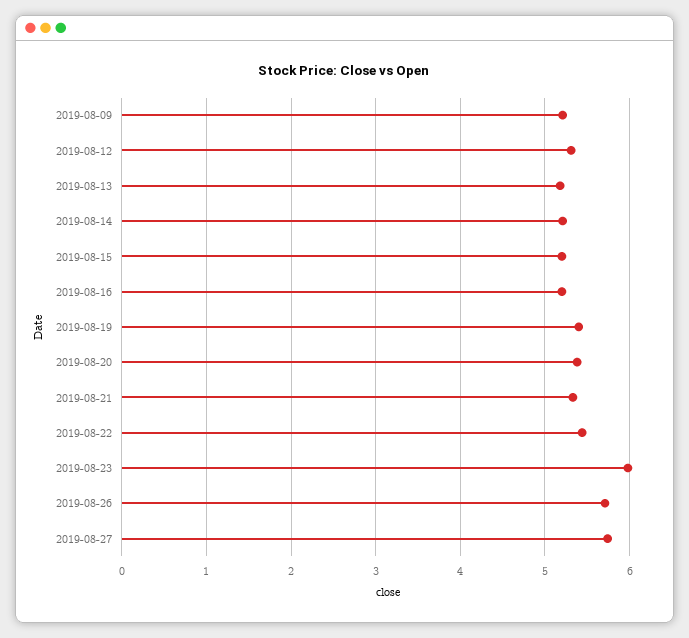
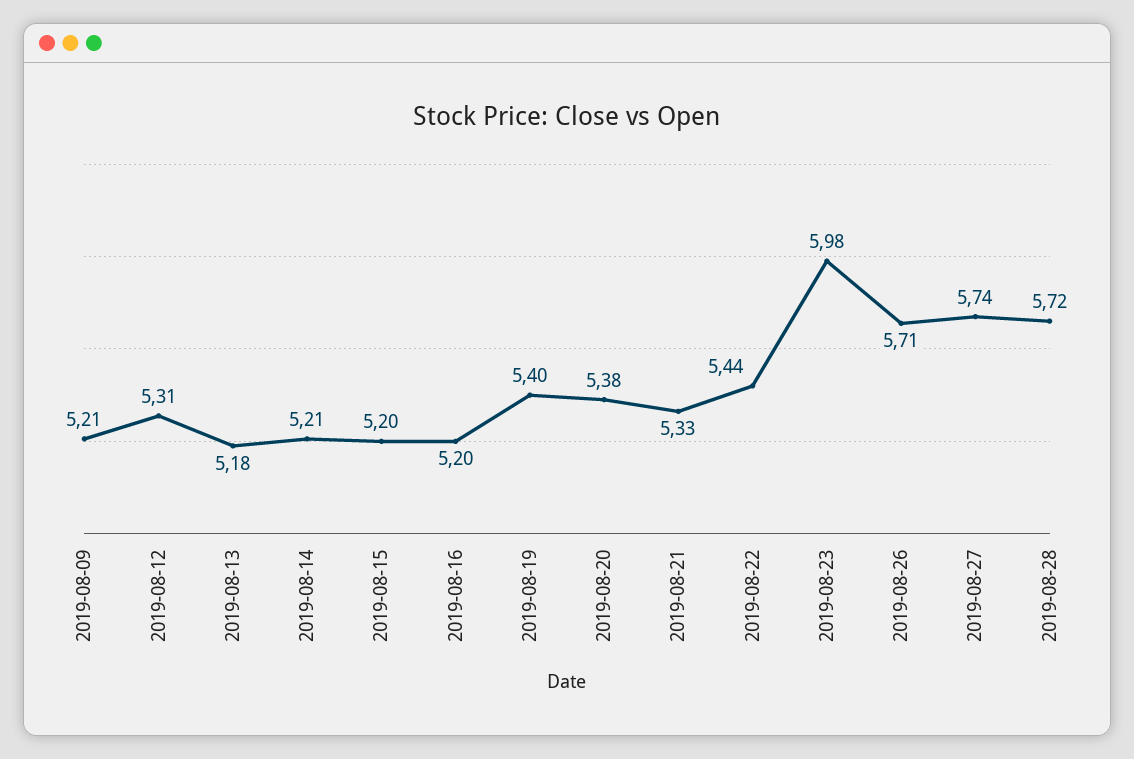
2019-08-28: none -> 5.72

